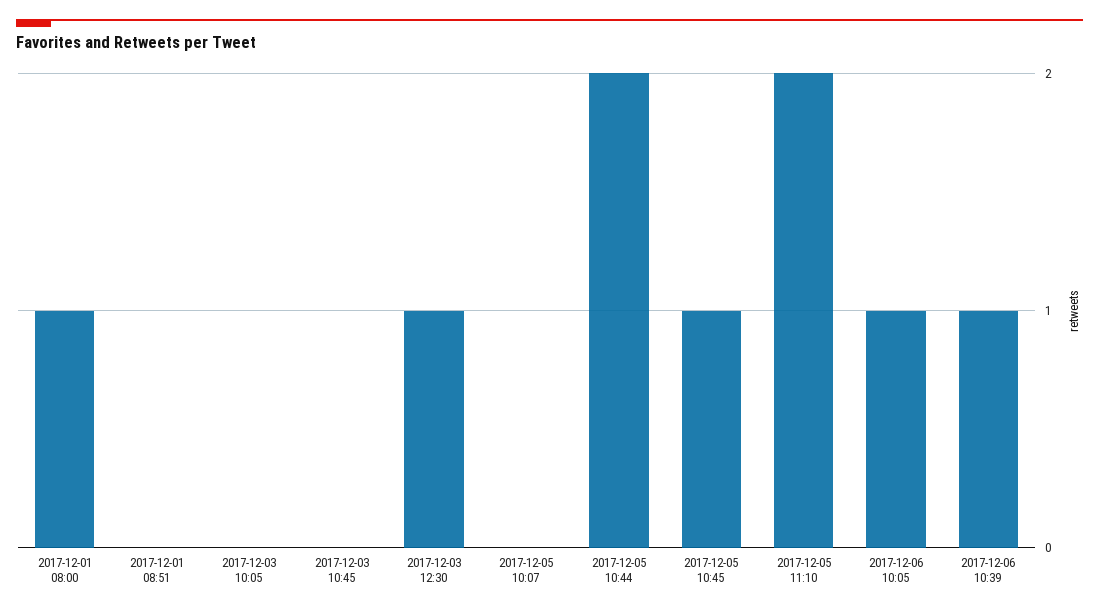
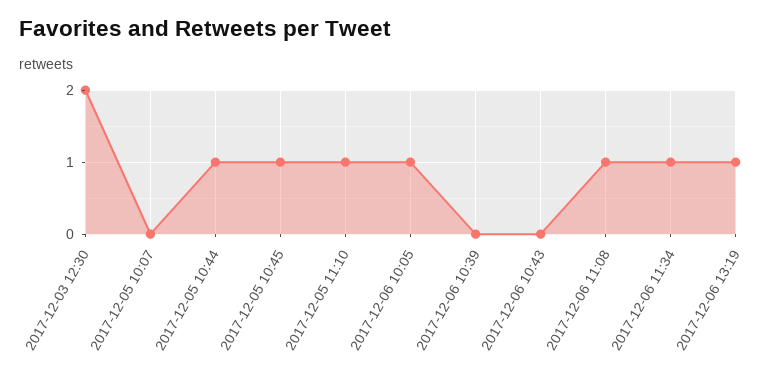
2017-12-01 08:00: 1 -> none
2017-12-01 08:51: 0 -> none
2017-12-03 10:05: 0 -> none
2017-12-03 10:45: 0 -> none
2017-12-03 12:30: 1 -> 2
2017-12-05 10:44: 2 -> 1
2017-12-05 11:10: 2 -> 1
2017-12-06 10:39: 1 -> 0
2017-12-06 10:43: none -> 0
2017-12-06 11:08: none -> 1
2017-12-06 11:34: none -> 1
2017-12-06 13:19: none -> 1

